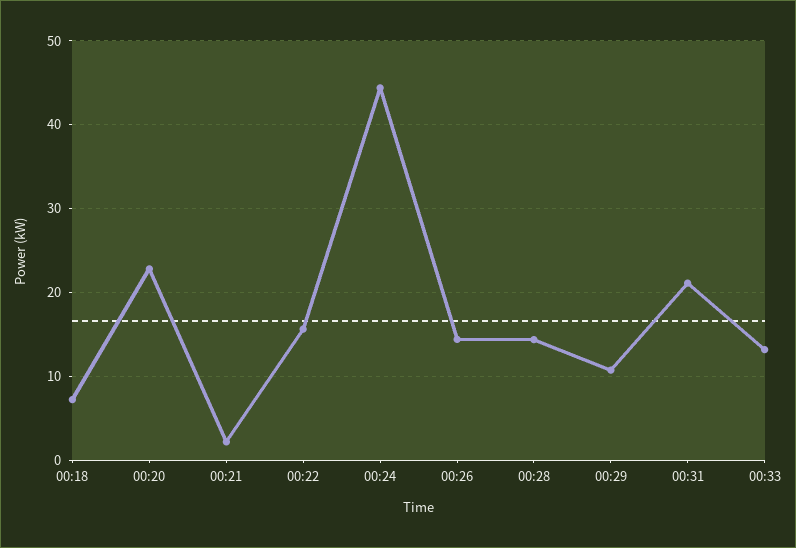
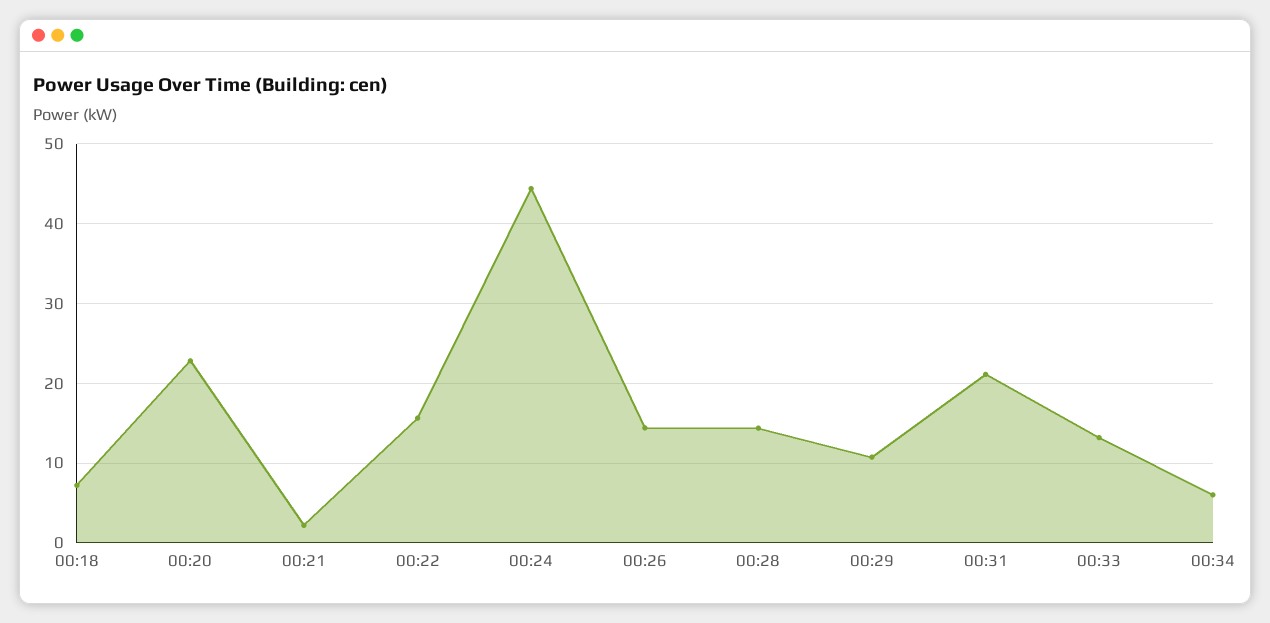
00:34: none -> 6

